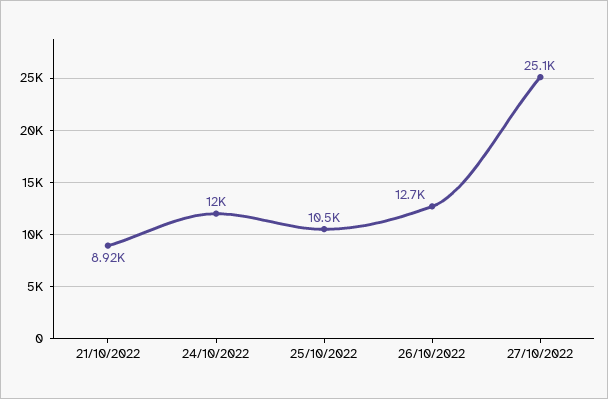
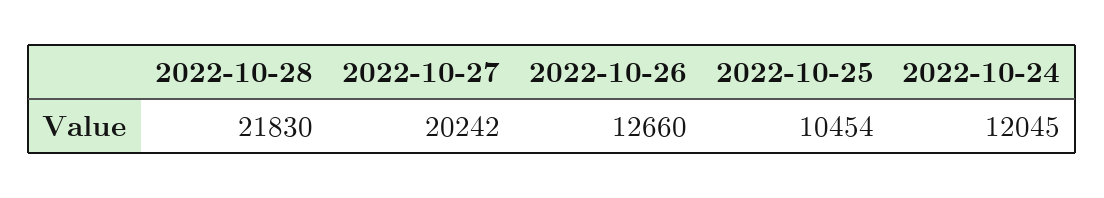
21/10/2022: 8920 -> none
27/10/2022: 25100 -> 20242
2022-10-28: none -> 21830

